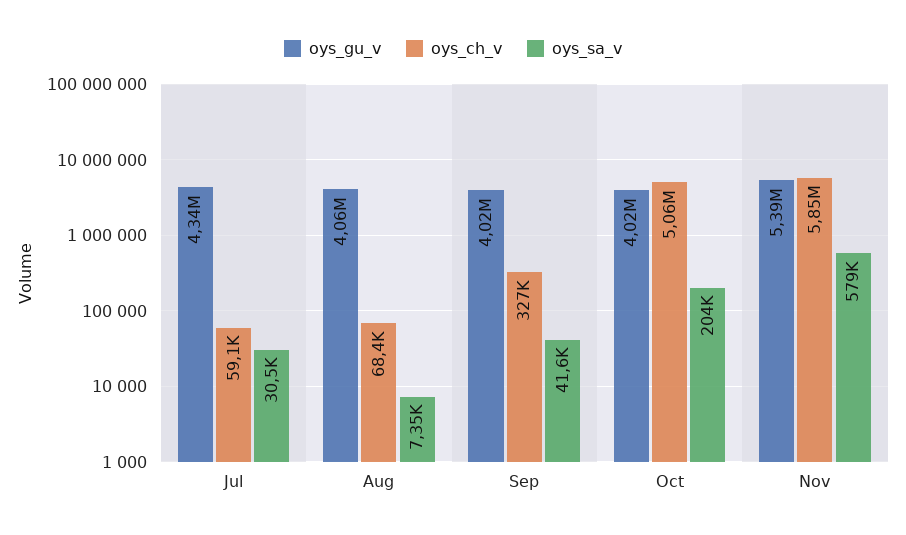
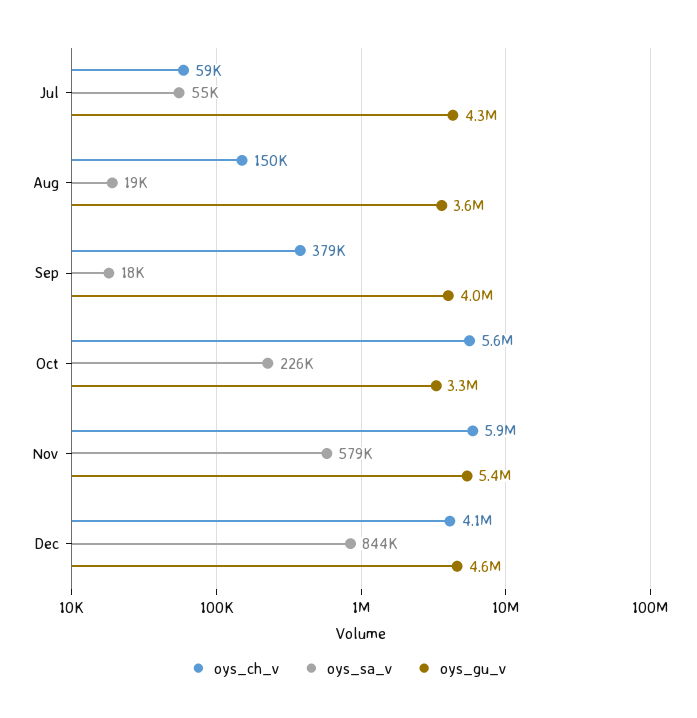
oys_sa_v, Jul: 30500 -> 55000
oys_gu_v, Aug: 4060000 -> 3600000
oys_ch_v, Aug: 68400 -> 150000
oys_sa_v, Aug: 7350 -> 19000
oys_ch_v, Sep: 327000 -> 379000
oys_sa_v, Sep: 41600 -> 18000
oys_gu_v, Oct: 4020000 -> 3300000
oys_ch_v, Oct: 5060000 -> 5600000
oys_sa_v, Oct: 204000 -> 226000
oys_ch_v, Dec: none -> 4100000
oys_sa_v, Dec: none -> 844000
oys_gu_v, Dec: none -> 4600000

